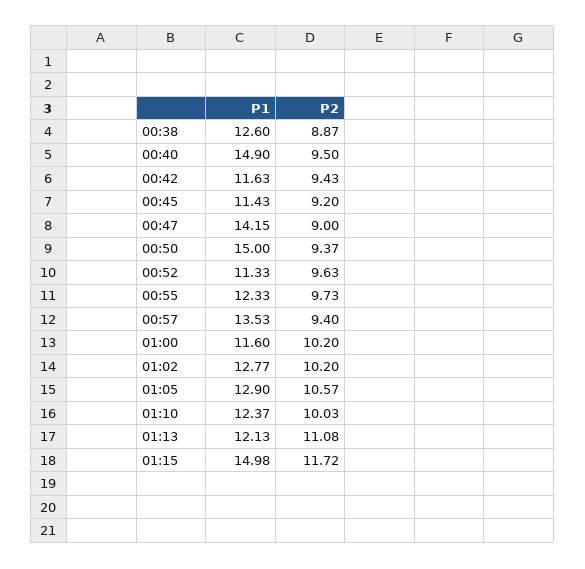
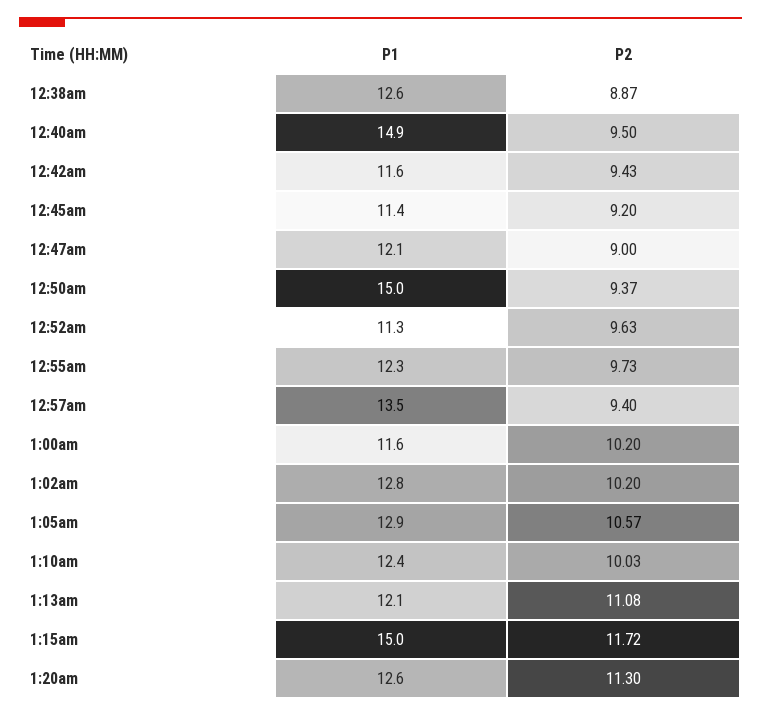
P1, 00:47: 14.15 -> 12.1
P1, 1:20am: none -> 12.6
P2, 1:20am: none -> 11.3

